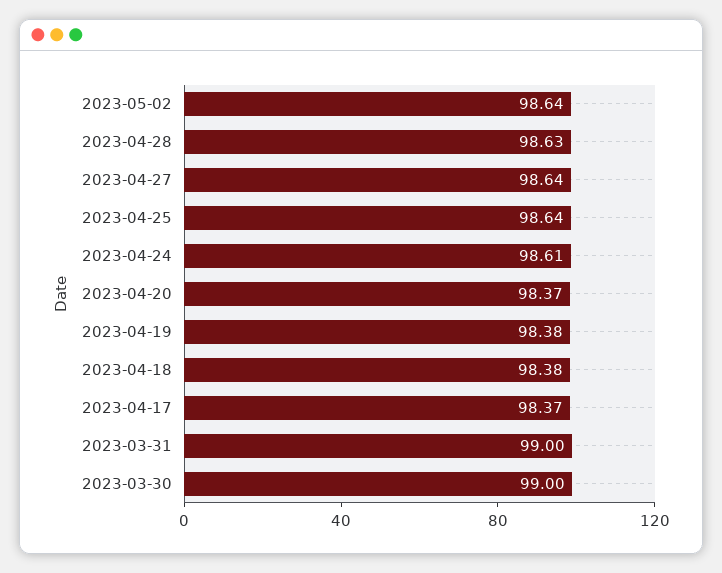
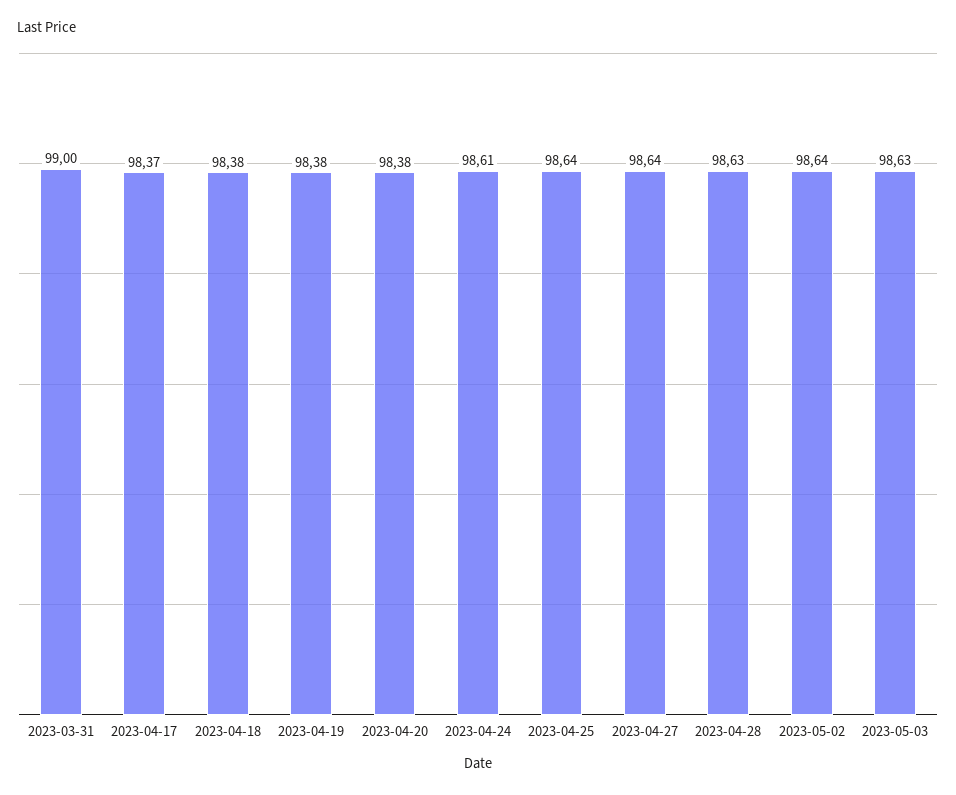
2023-04-20: 98.37 -> 98.38
2023-03-30: 99 -> none
2023-05-03: none -> 98.63

